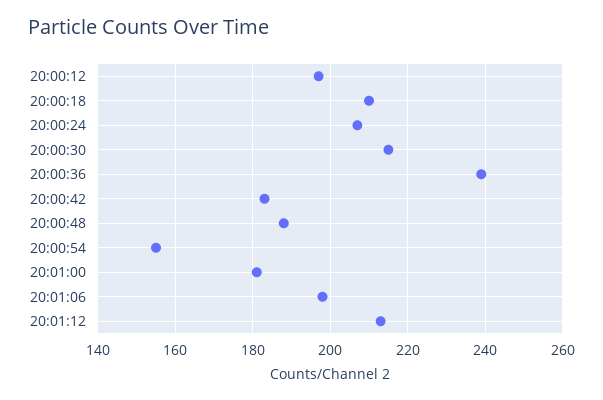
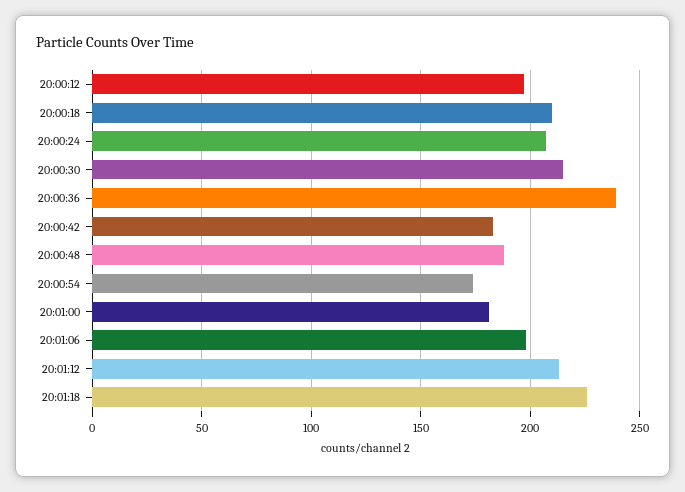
20:00:54: 155 -> 175
20:01:18: none -> 225

